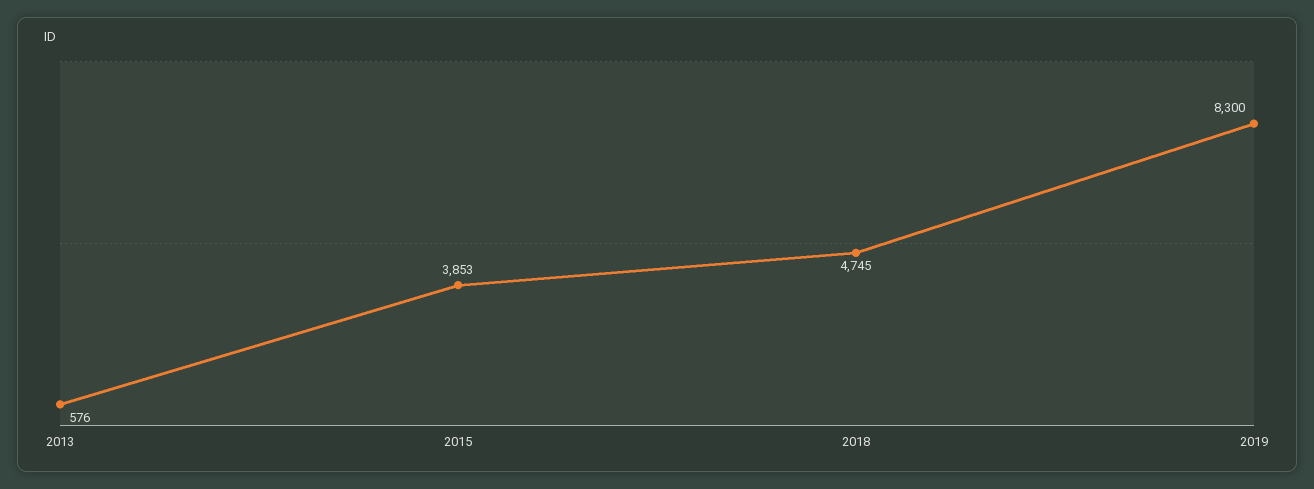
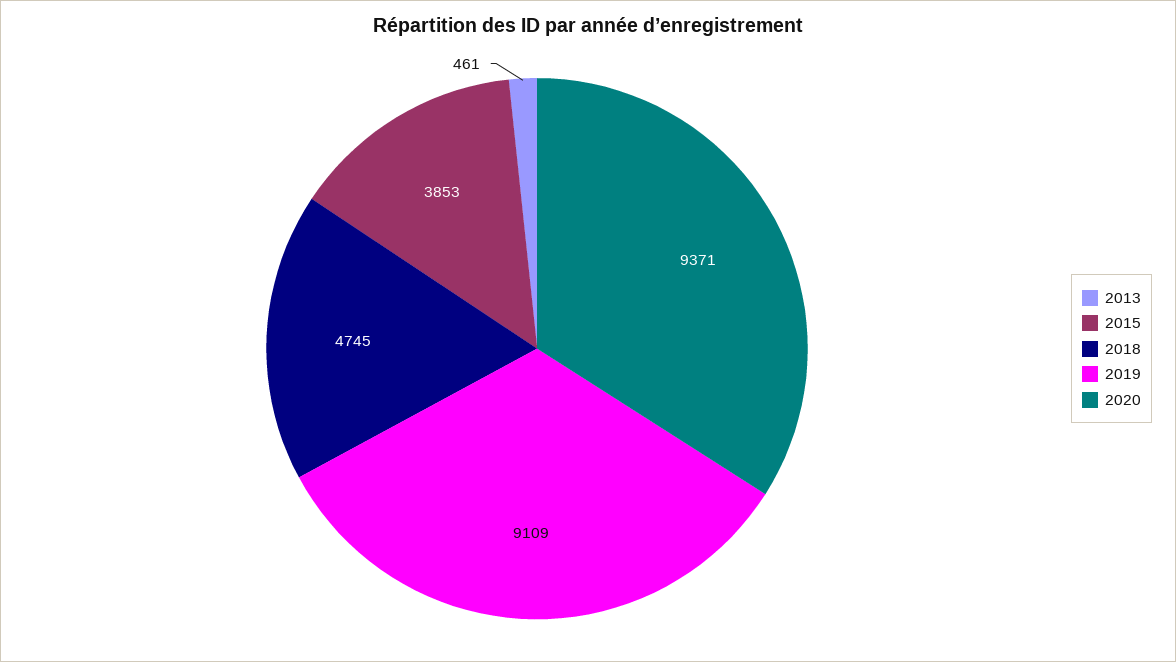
2013: 576 -> 461
2019: 8300 -> 9109
2020: none -> 9371

